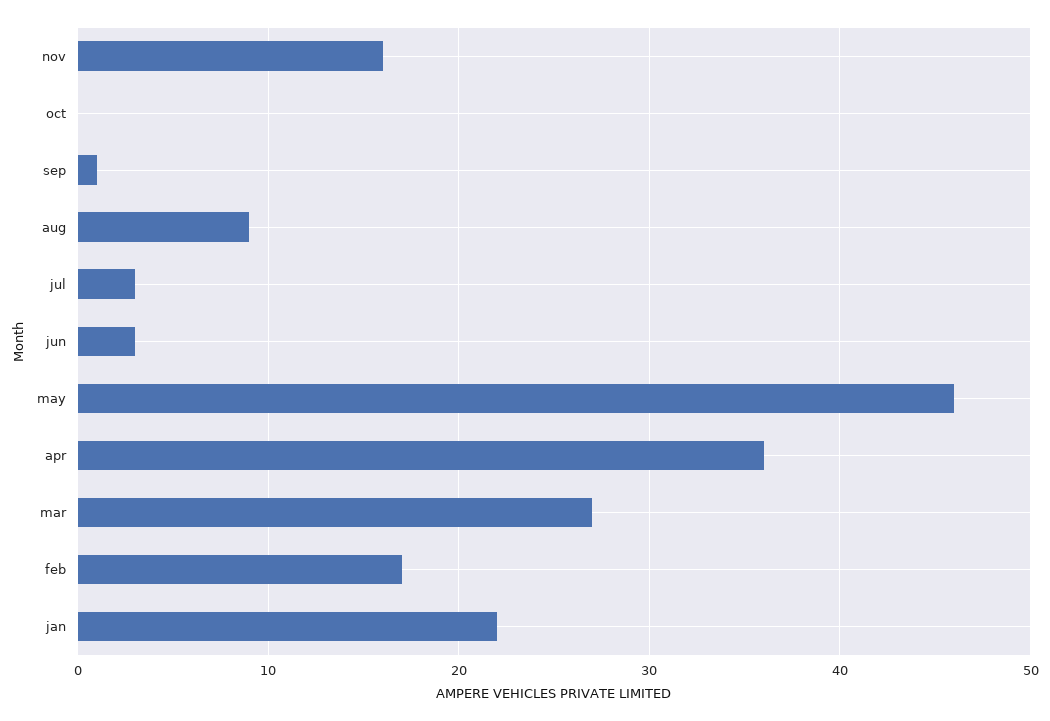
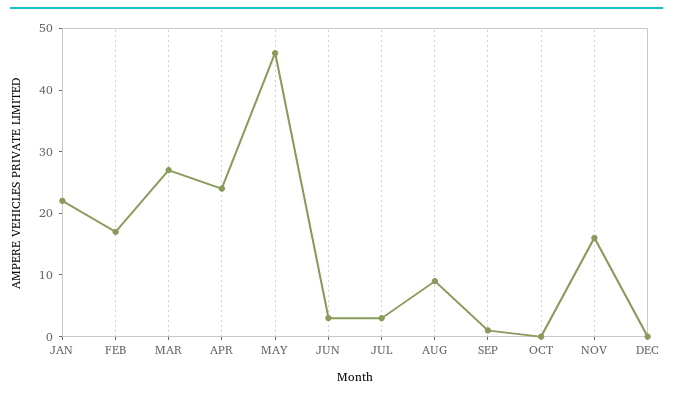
apr: 36 -> 25
DEC: none -> 0

